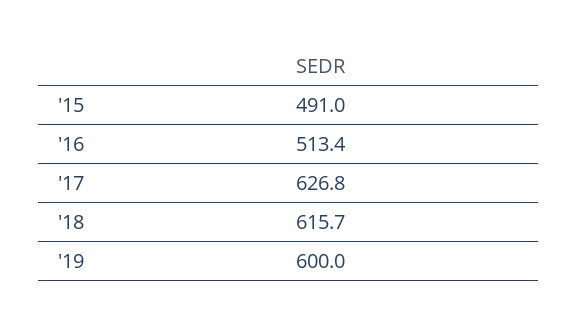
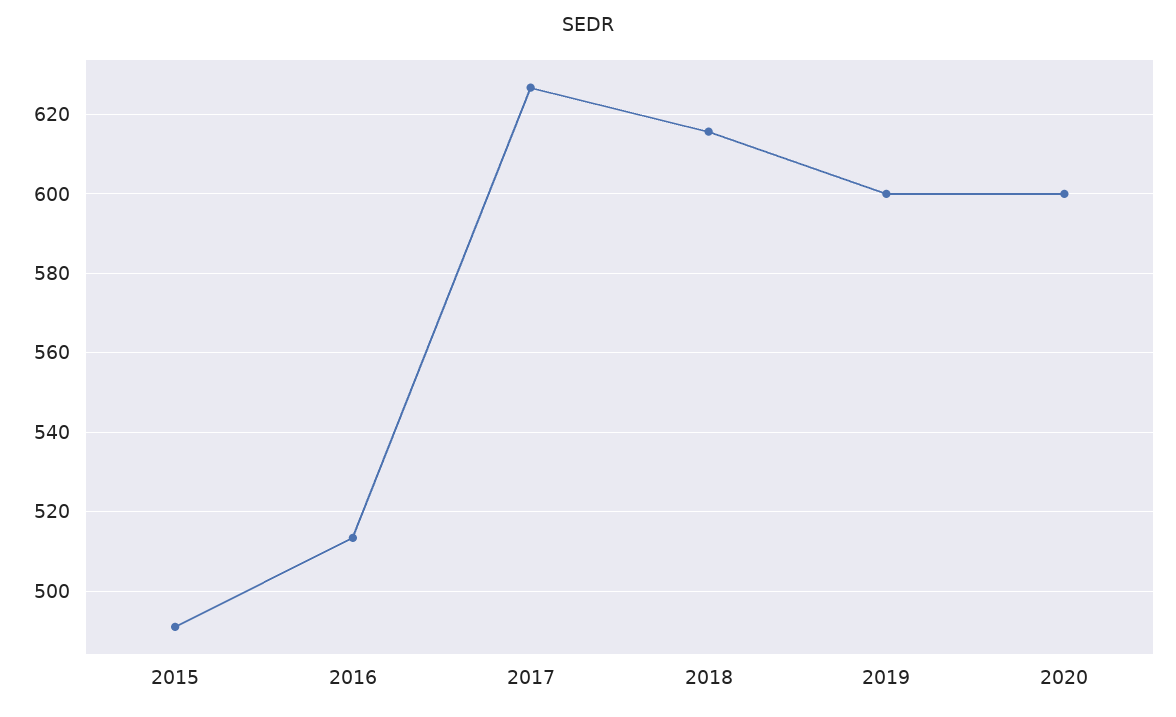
2020: none -> 600

